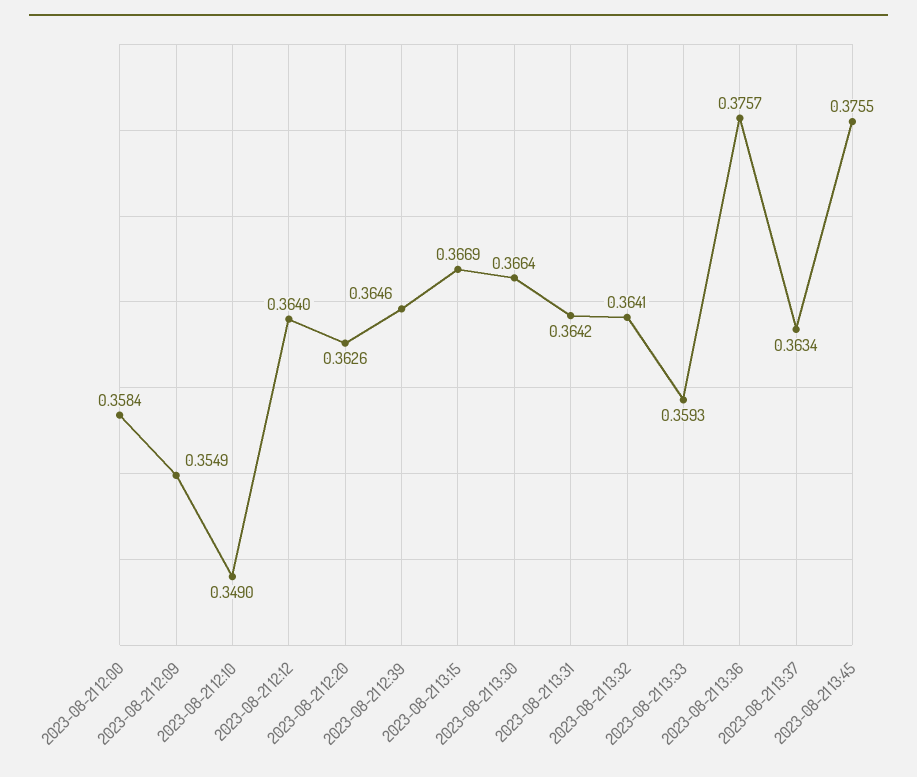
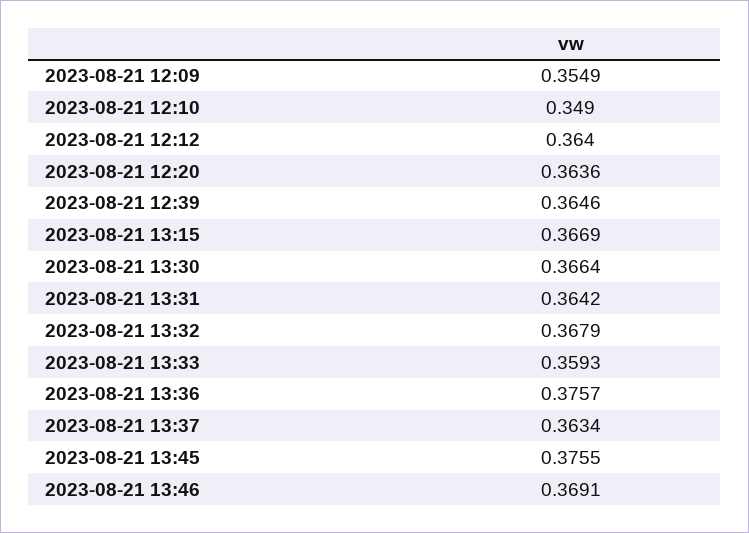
2023-08-21 12:00: 0.3584 -> none
2023-08-21 12:20: 0.3626 -> 0.3636
2023-08-21 13:32: 0.3641 -> 0.3679
2023-08-21 13:46: none -> 0.3691

